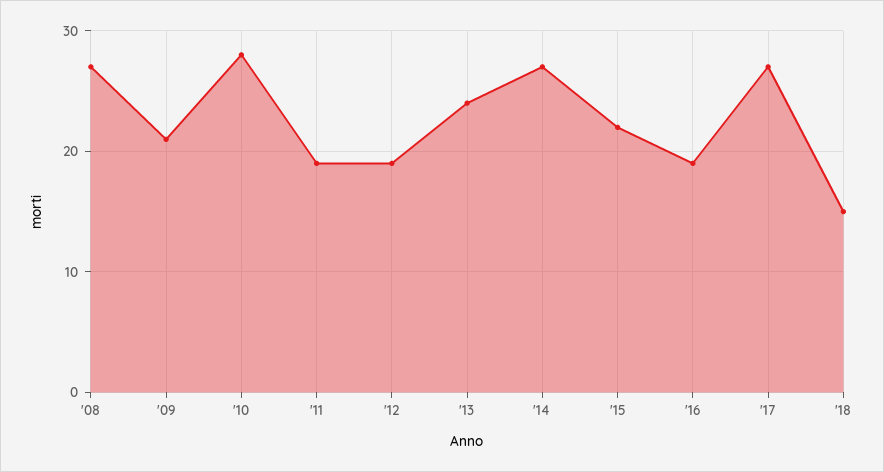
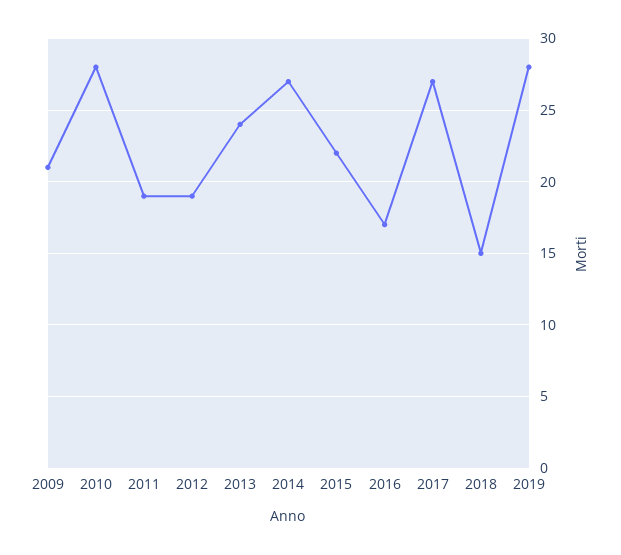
'08: 27 -> none
'16: 19 -> 17
2019: none -> 28

